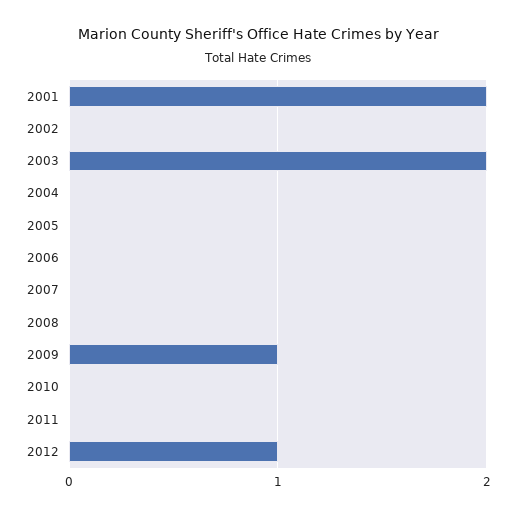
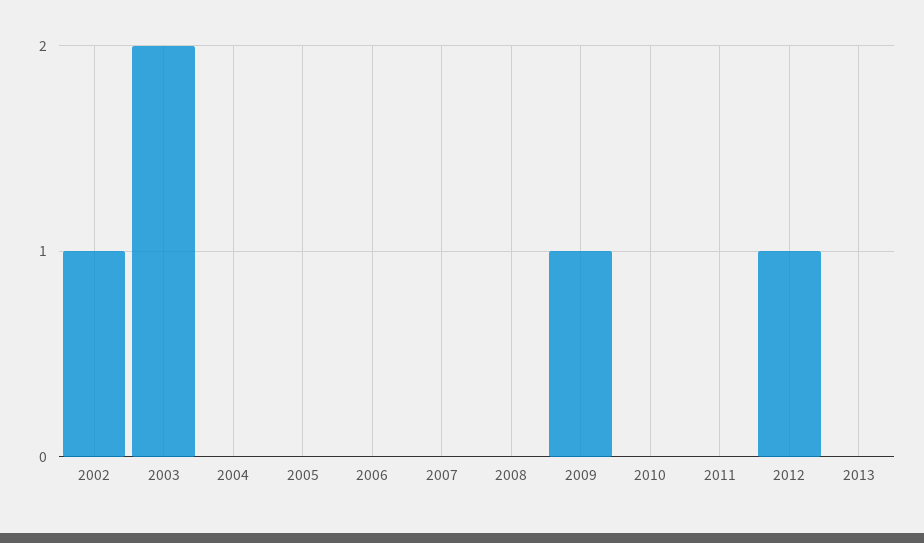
2001: 2 -> none
2002: 0 -> 1
2013: none -> 0

